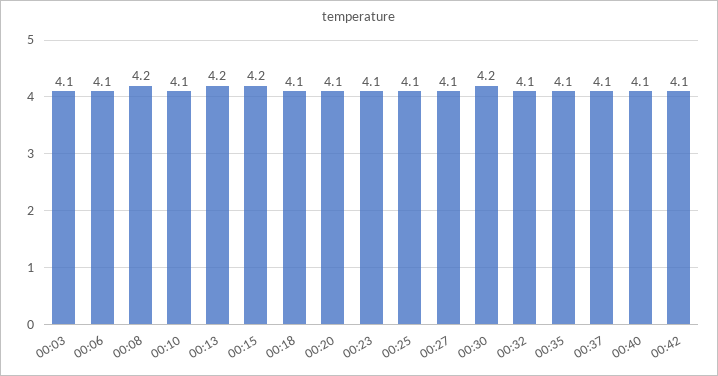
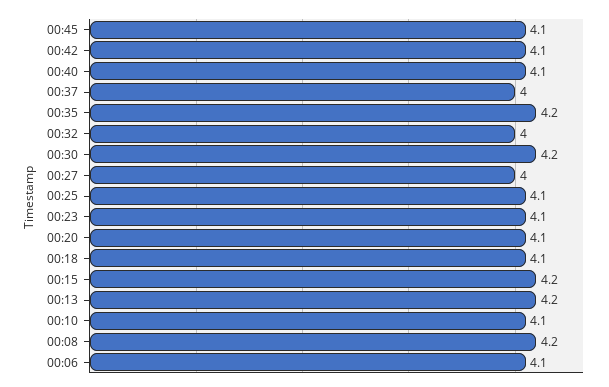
00:03: 4.1 -> none
00:27: 4.1 -> 4
00:32: 4.1 -> 4
00:35: 4.1 -> 4.2
00:37: 4.1 -> 4
00:45: none -> 4.1

